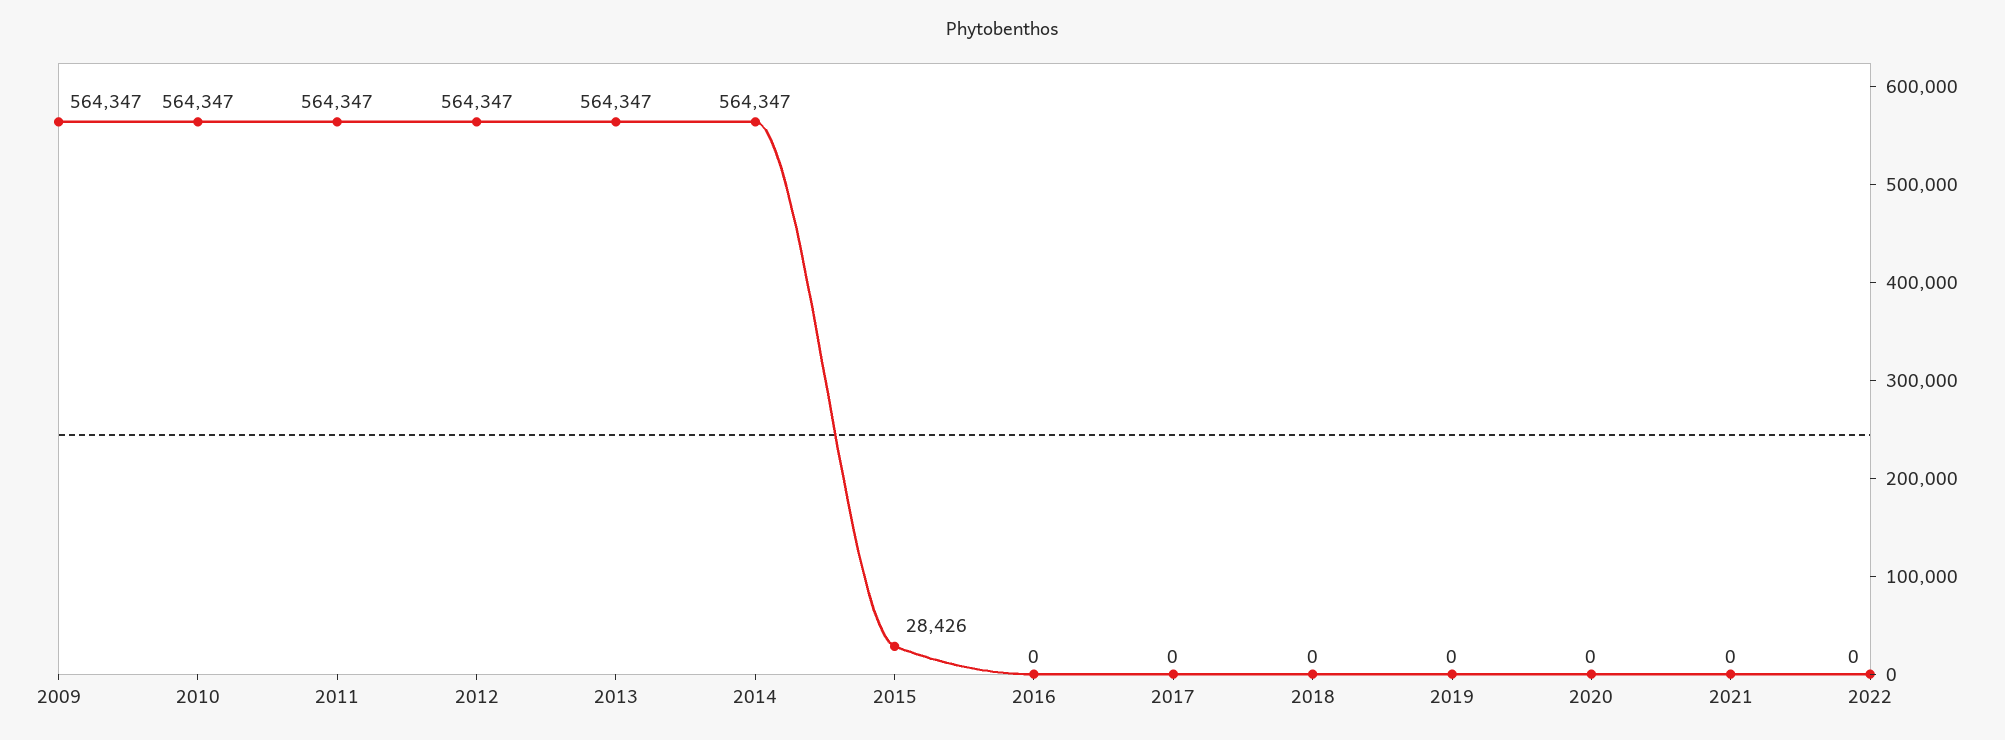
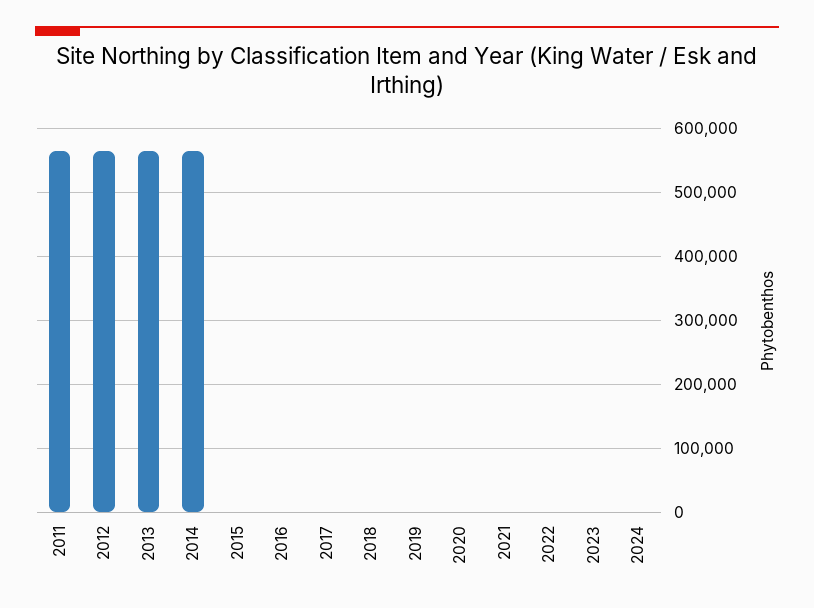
2009: 564347 -> none
2010: 564347 -> none
2015: 28426 -> 0
2023: none -> 0
2024: none -> 0

